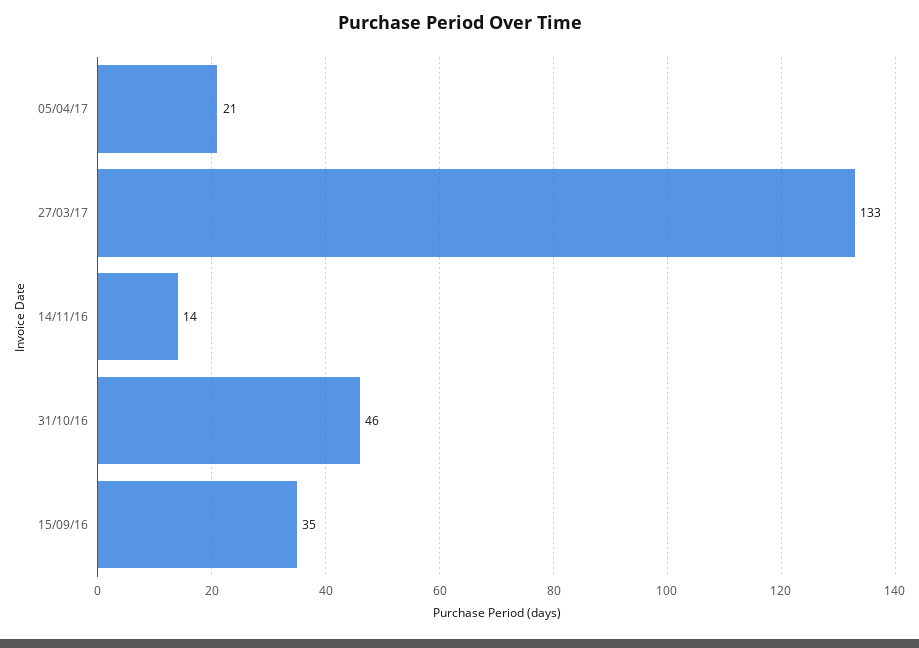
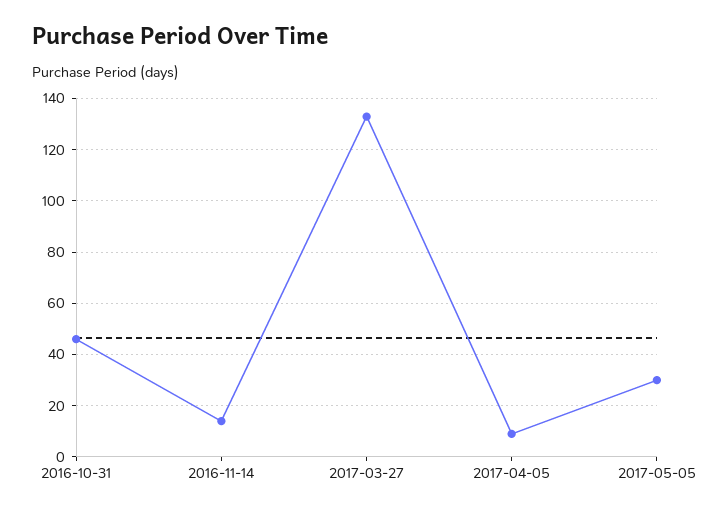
05/04/17: 21 -> 10
15/09/16: 35 -> none
2017-05-05: none -> 30

